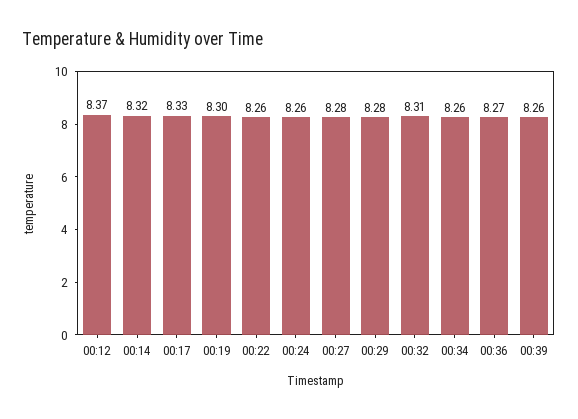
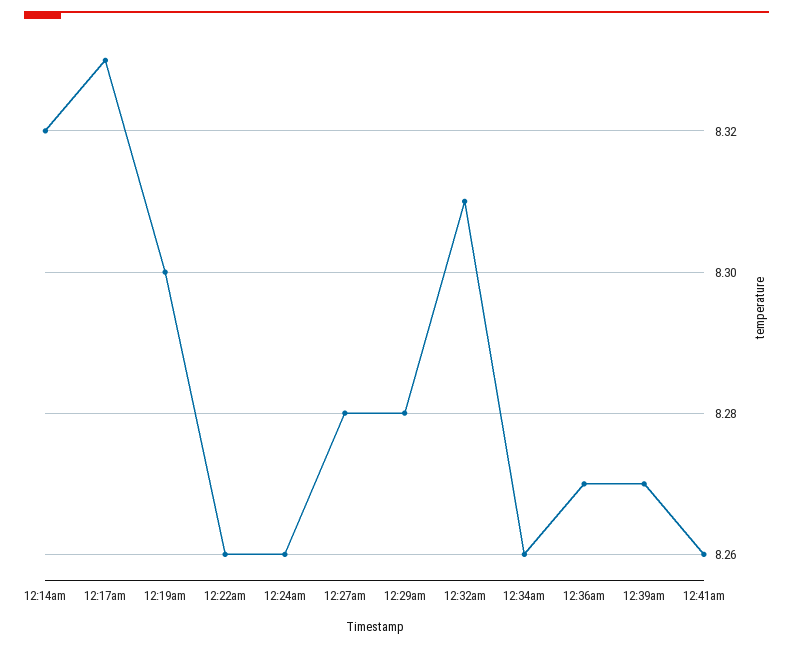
00:12: 8.37 -> none
00:39: 8.26 -> 8.27
12:41am: none -> 8.26

